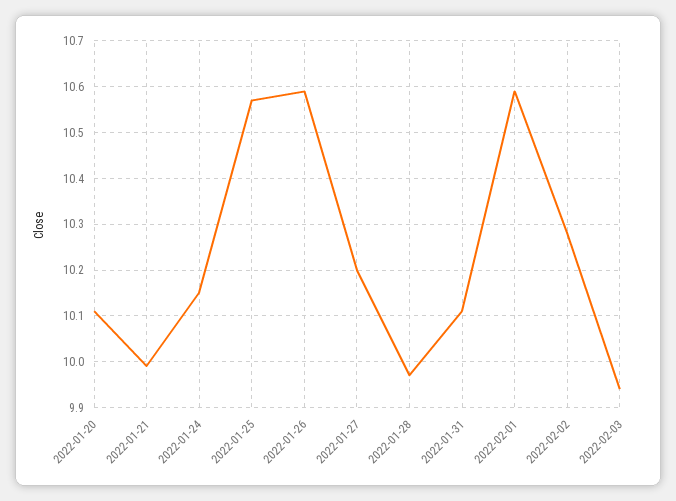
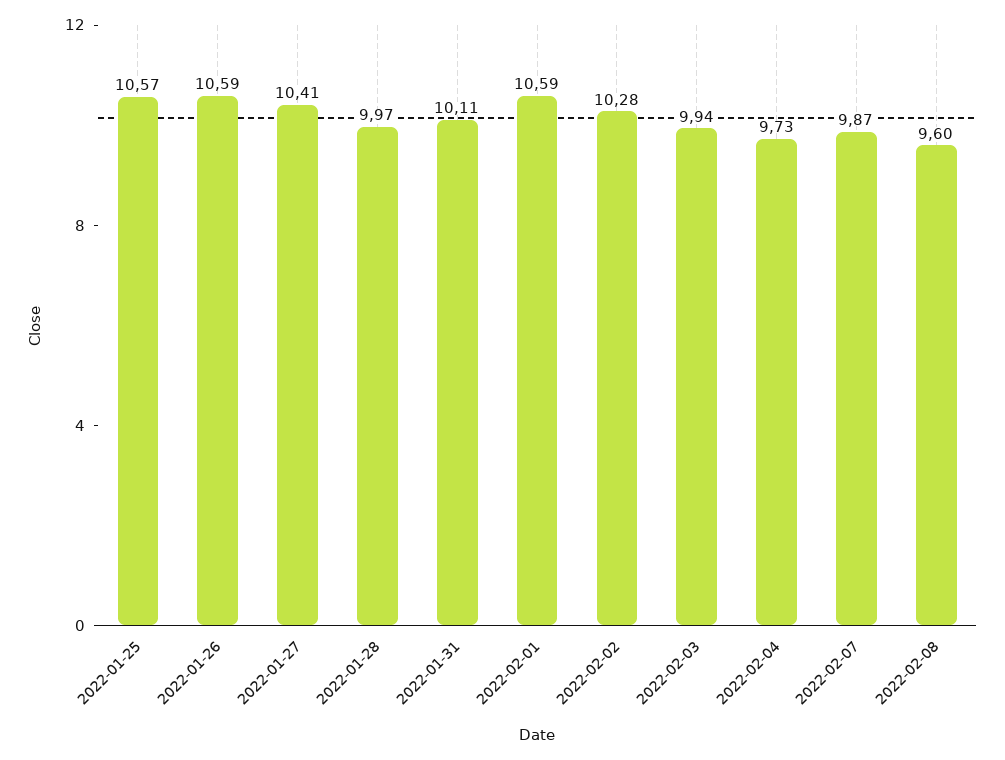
2022-01-20: 10.1 -> none
2022-01-21: 10 -> none
2022-01-24: 10.15 -> none
2022-01-27: 10.2 -> 10.41
2022-02-04: none -> 9.73
2022-02-07: none -> 9.87
2022-02-08: none -> 9.6

